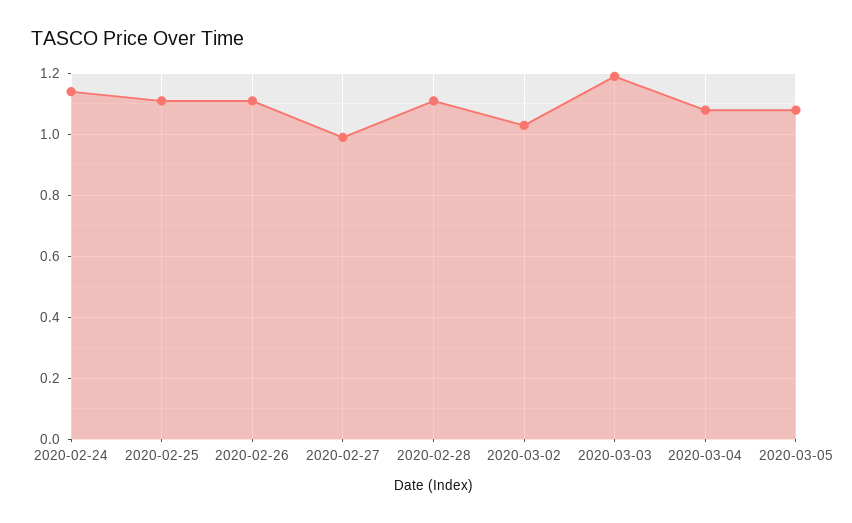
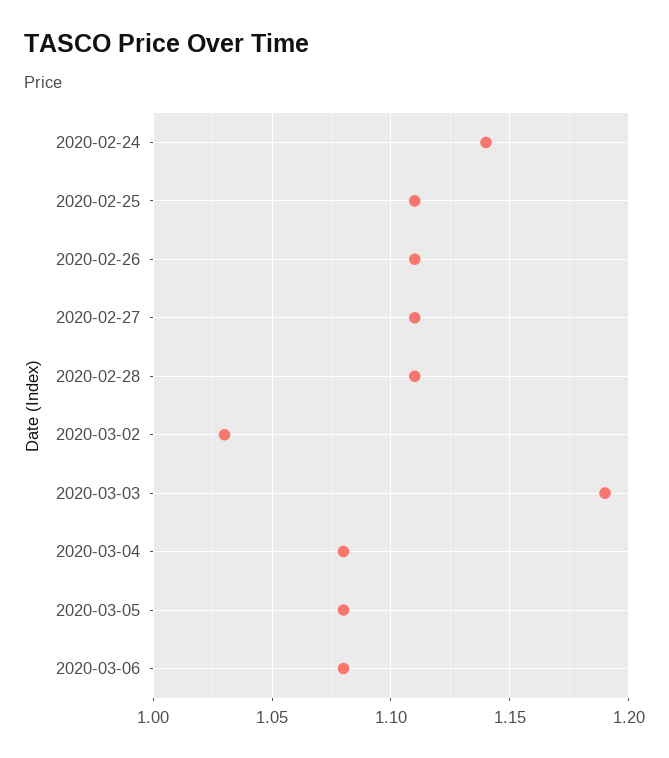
2020-02-27: 1 -> 1.11
2020-03-06: none -> 1.08

